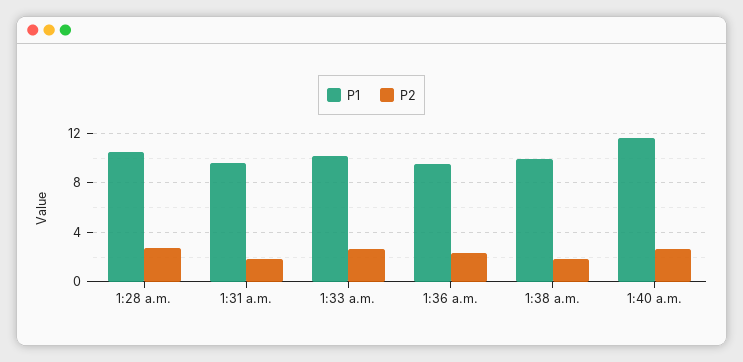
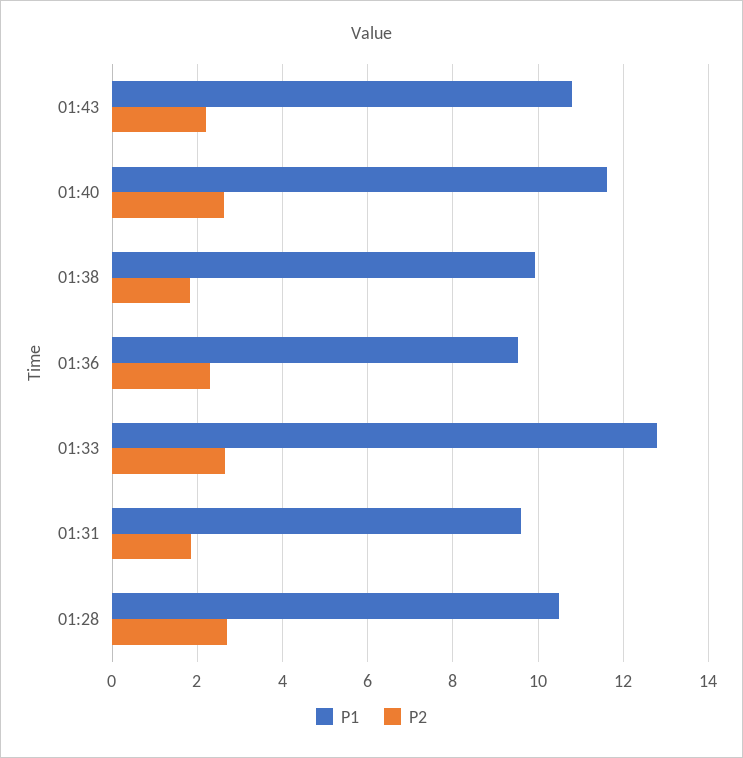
P1, 1:33 a.m.: 10 -> 12.8
P1, 01:43: none -> 10.8
P2, 01:43: none -> 2.2

